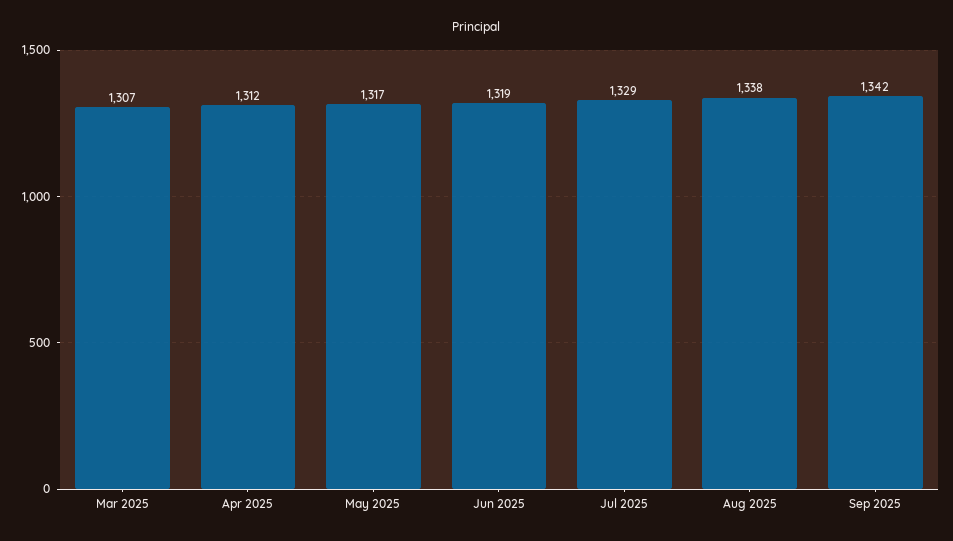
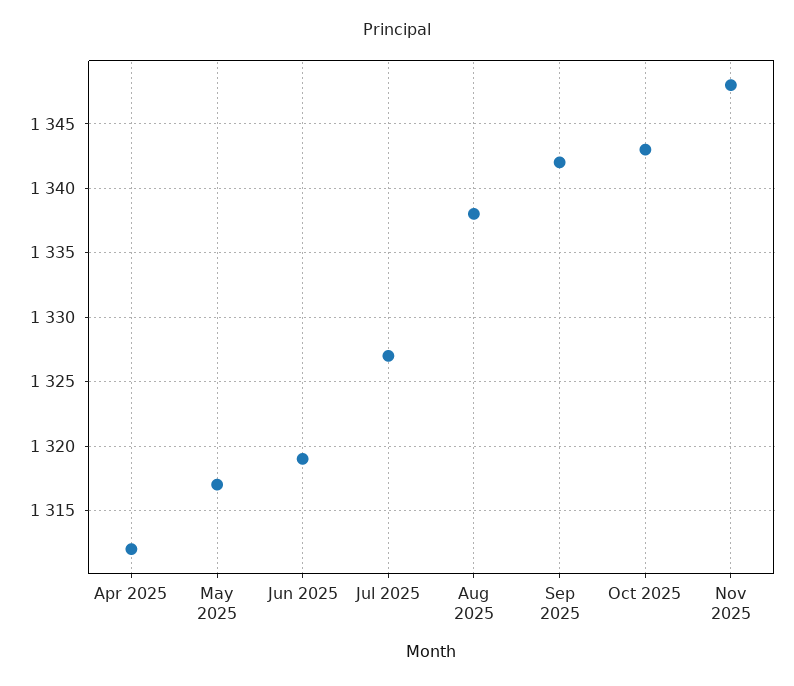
Mar 2025: 1307 -> none
Jul 2025: 1329 -> 1327
Oct 2025: none -> 1343
Nov 2025: none -> 1348

